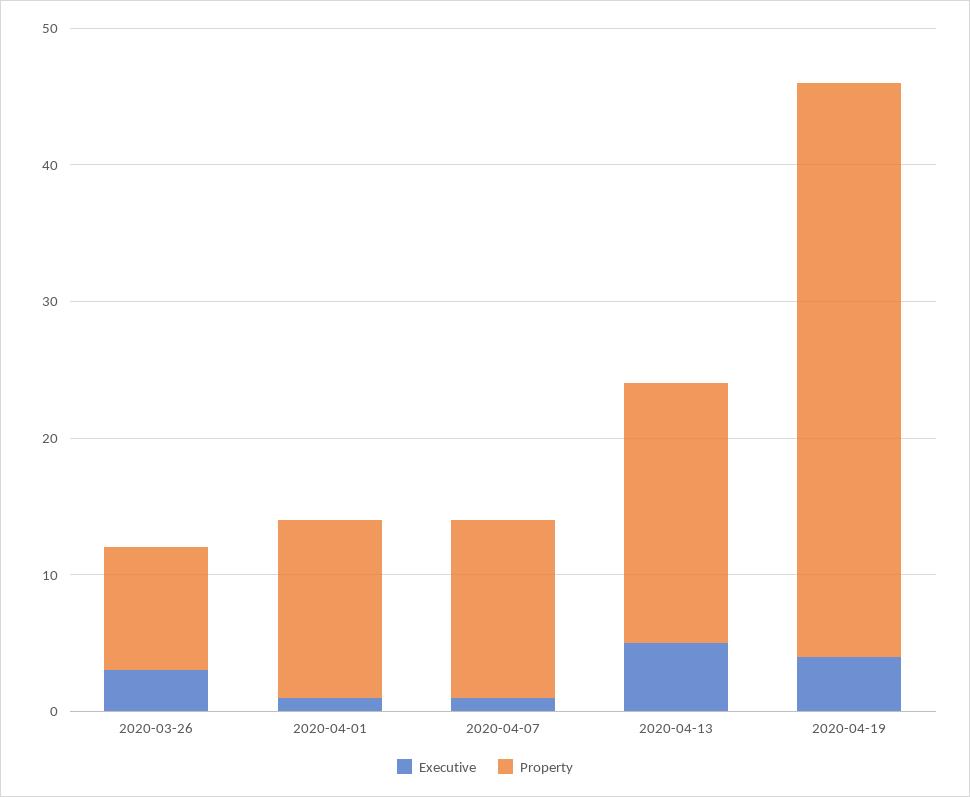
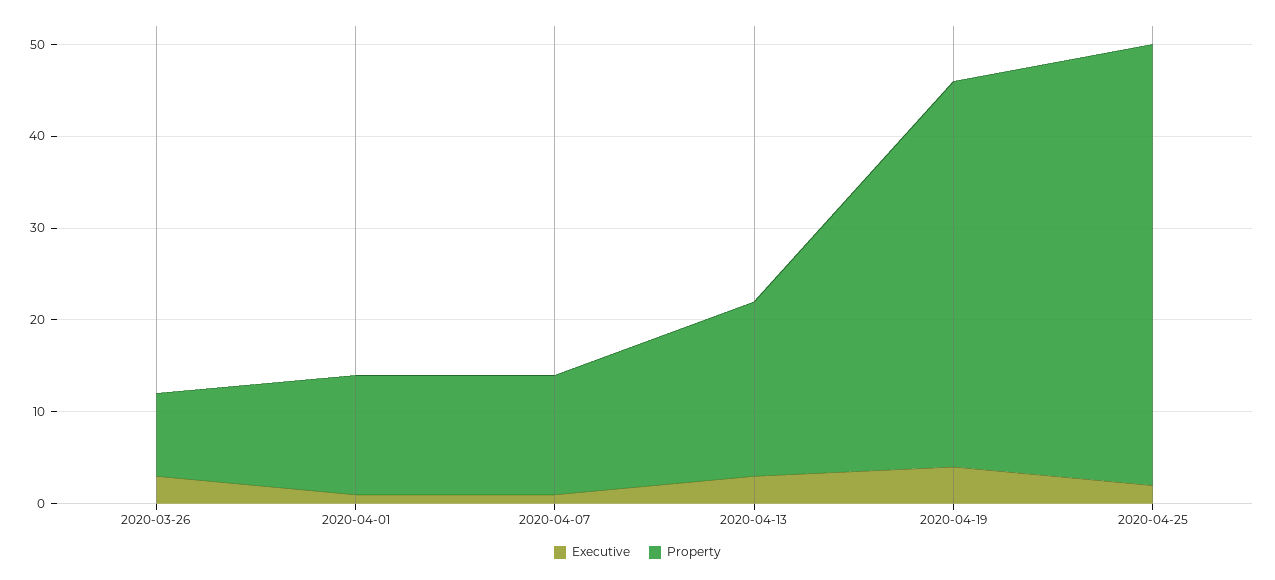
Executive, 2020-04-13: 5 -> 3
Executive, 2020-04-25: none -> 2
Property, 2020-04-25: none -> 48

